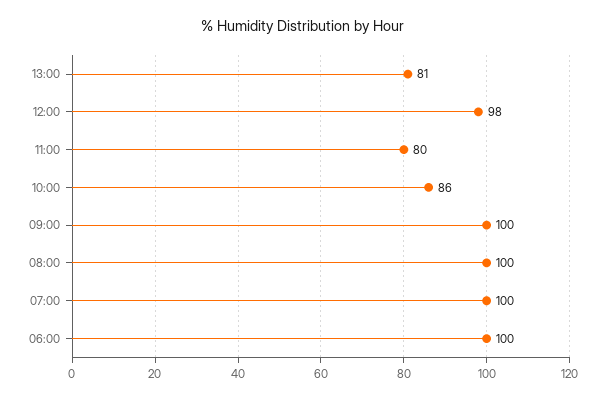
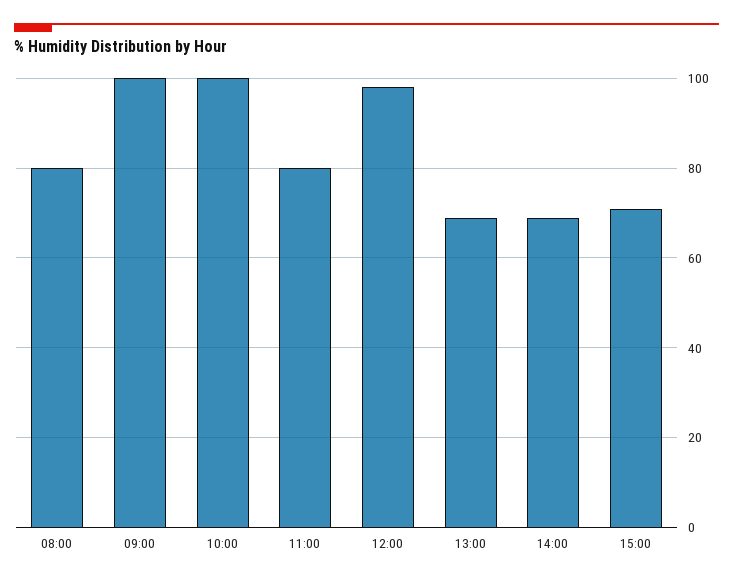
13:00: 81 -> 70
10:00: 86 -> 100
08:00: 100 -> 80
07:00: 100 -> none
06:00: 100 -> none
14:00: none -> 70
15:00: none -> 70

